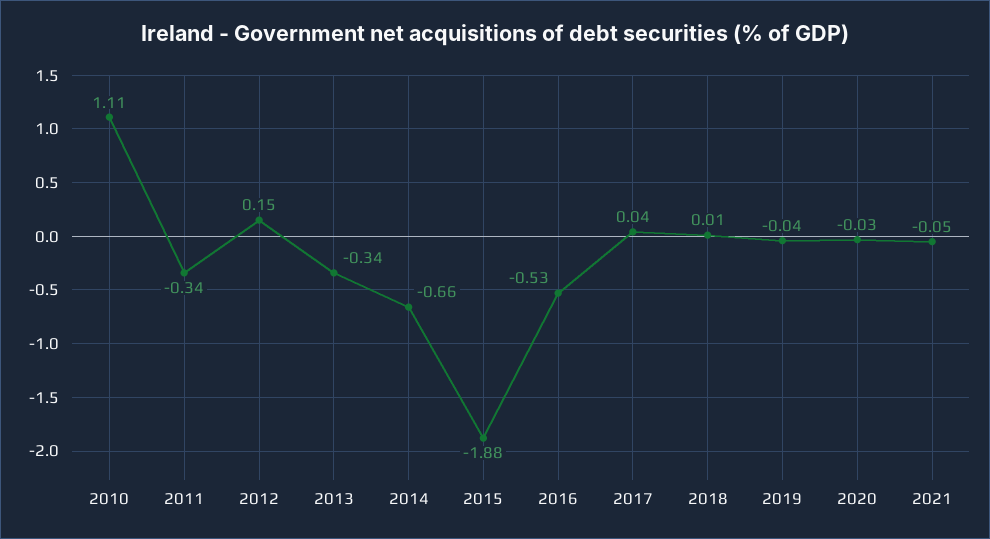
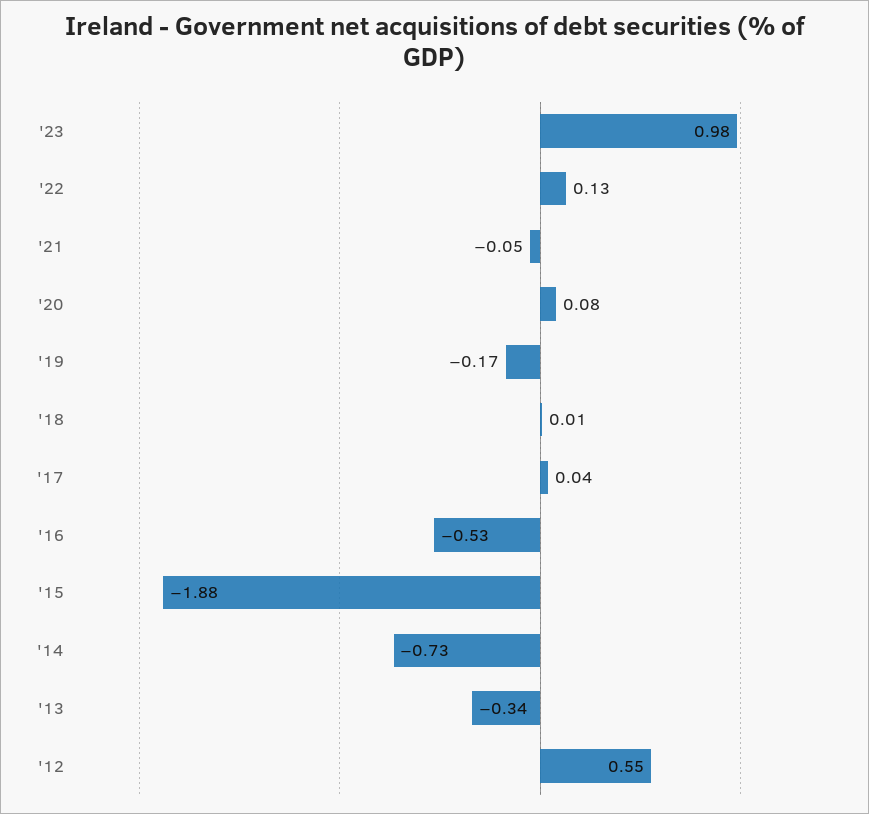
2010: 1.11 -> none
2011: -0.34 -> none
2012: 0.15 -> 0.55
2014: -0.66 -> -0.73
2019: -0.04 -> -0.17
2020: -0.03 -> 0.08
'23: none -> 0.98
'22: none -> 0.13

